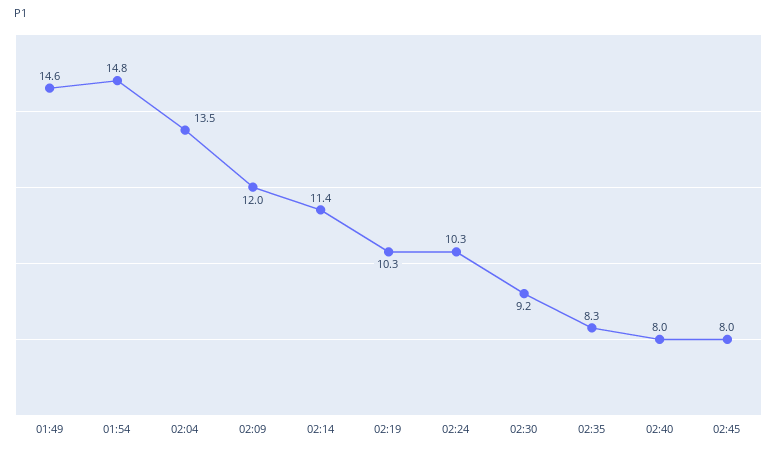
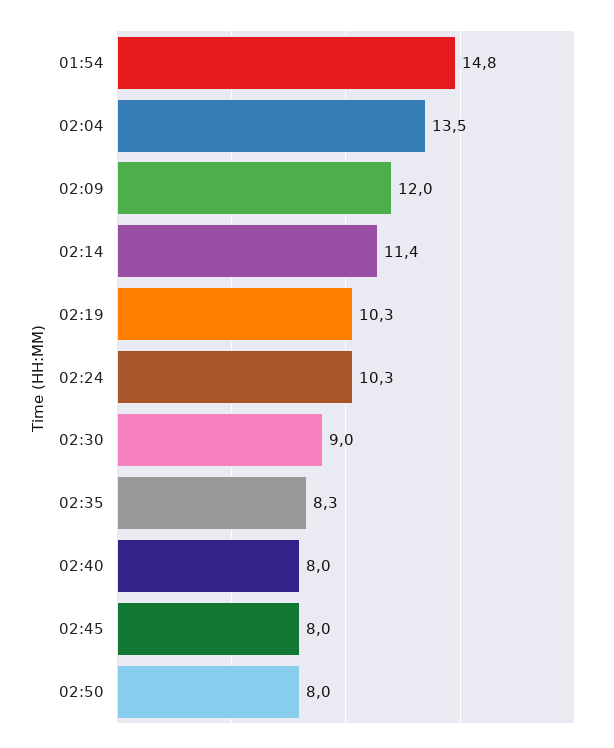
01:49: 14.6 -> none
02:30: 9.2 -> 9
02:50: none -> 8

